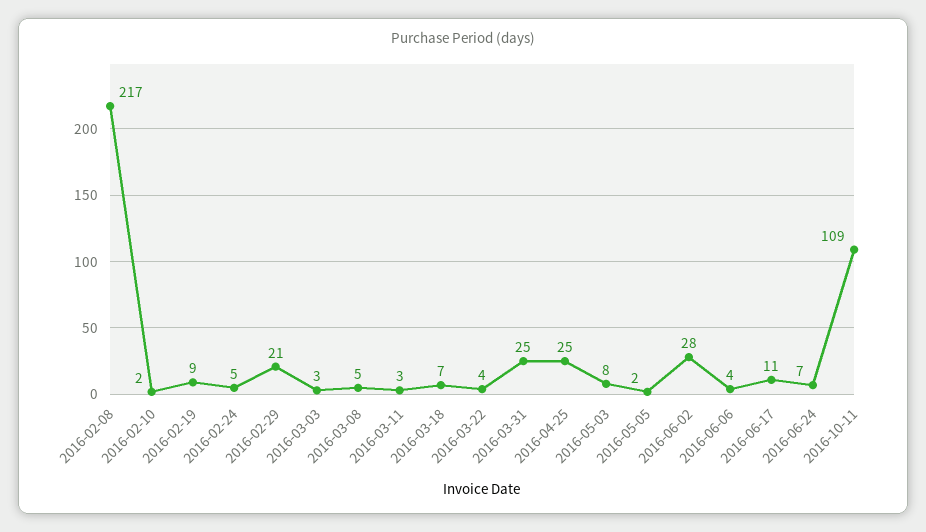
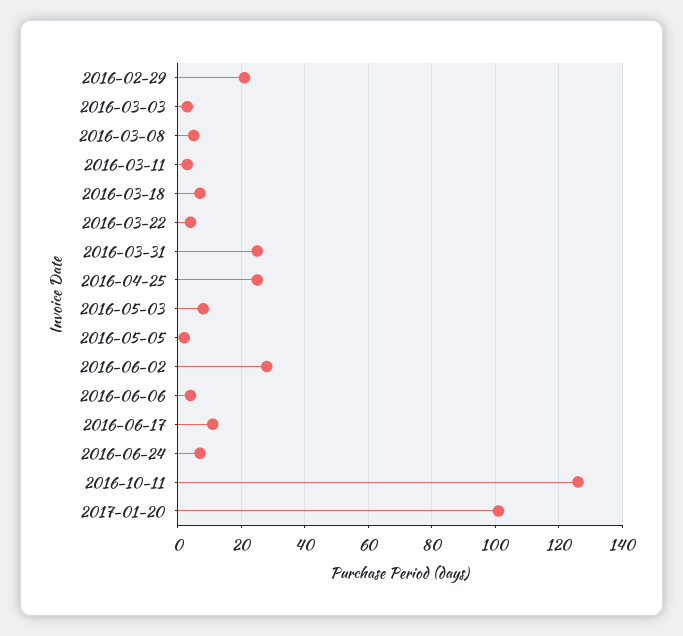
2016-02-08: 217 -> none
2016-02-10: 2 -> none
2016-02-19: 9 -> none
2016-02-24: 5 -> none
2016-10-11: 109 -> 125
2017-01-20: none -> 100

